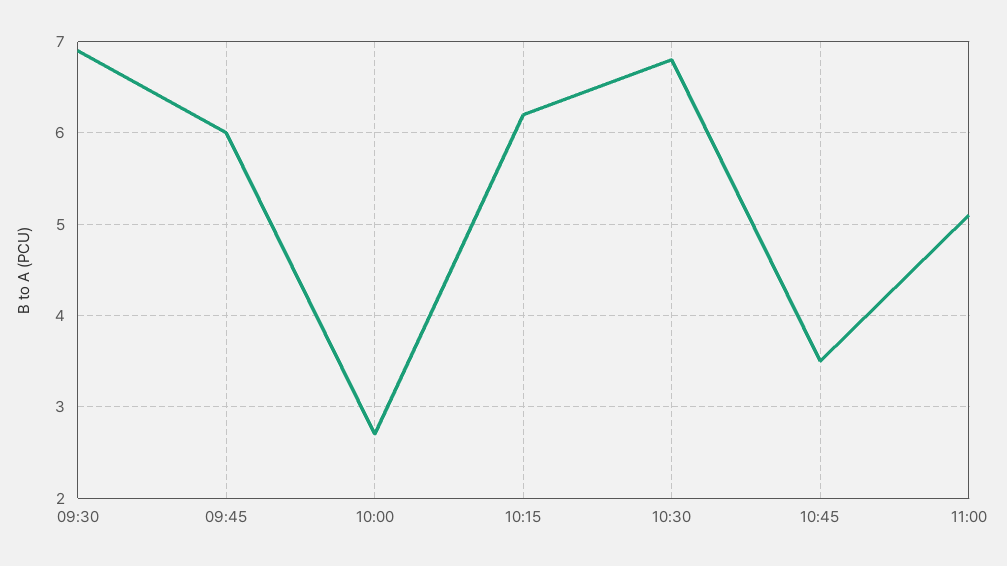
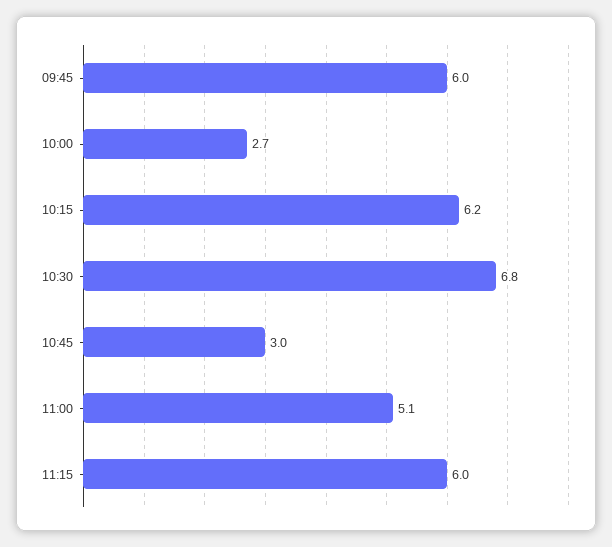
09:30: 6.9 -> none
10:45: 3.5 -> 3
11:15: none -> 6

